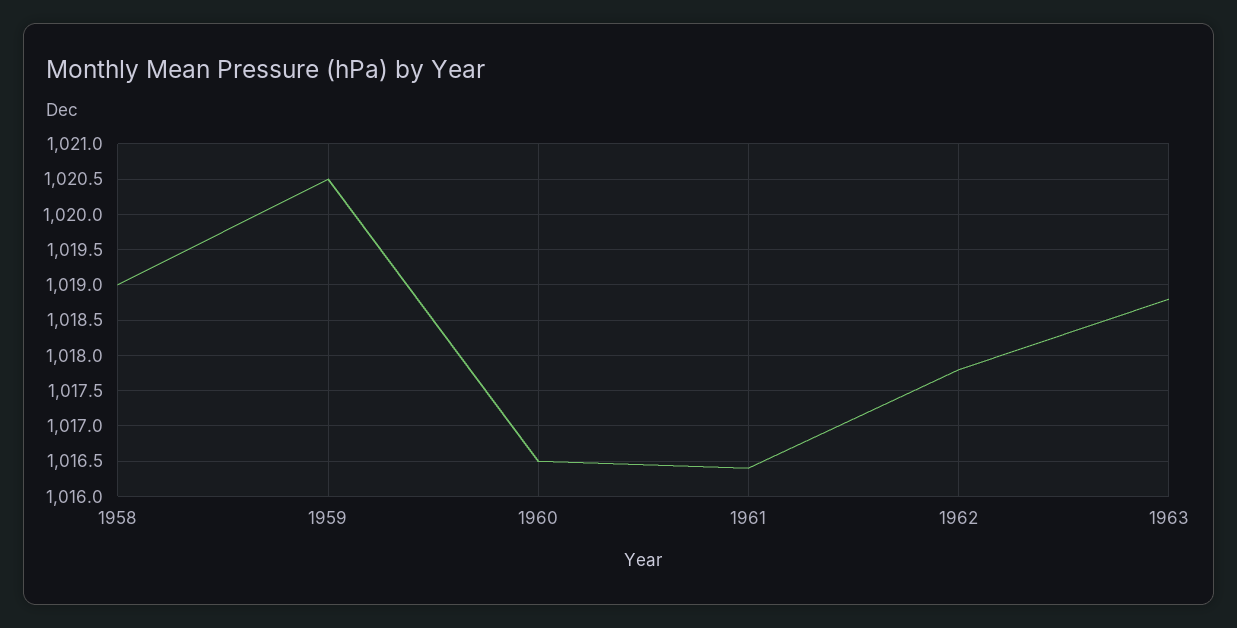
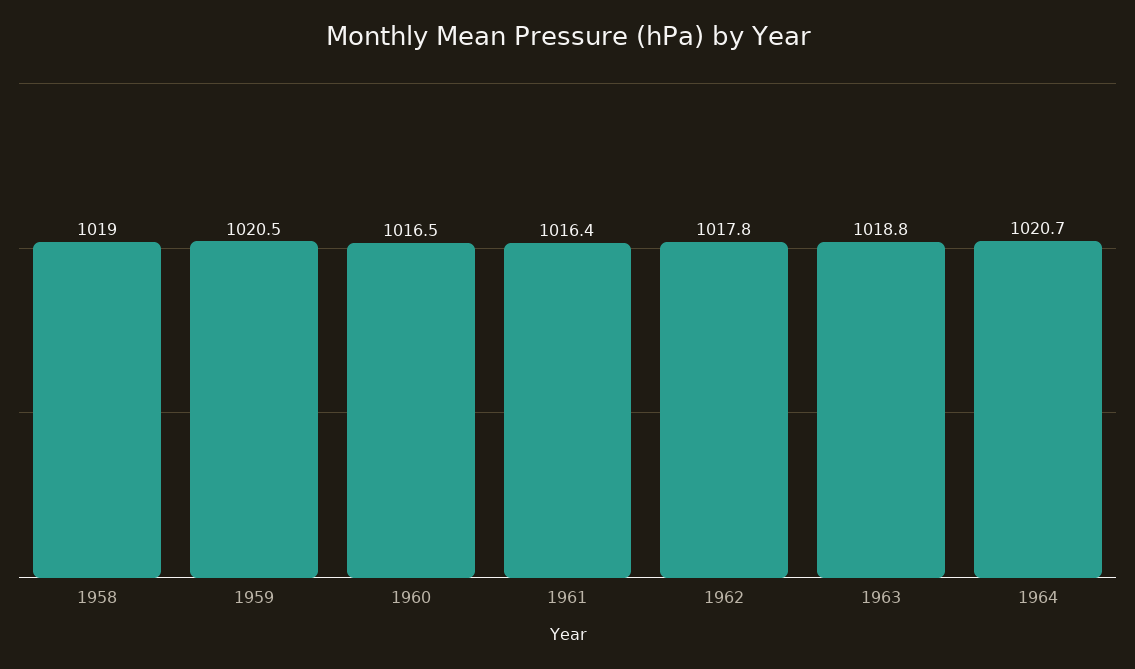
1964: none -> 1020.7

